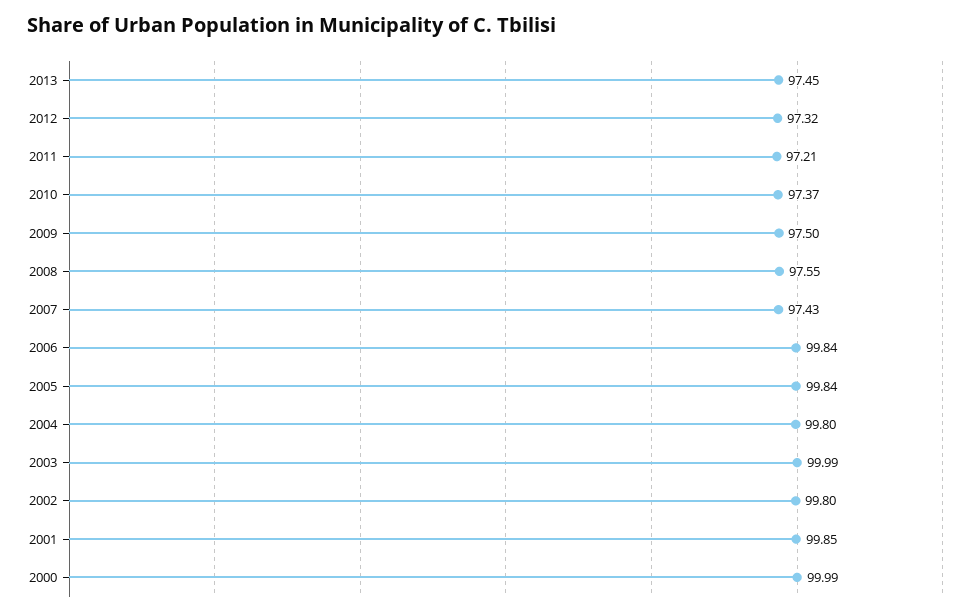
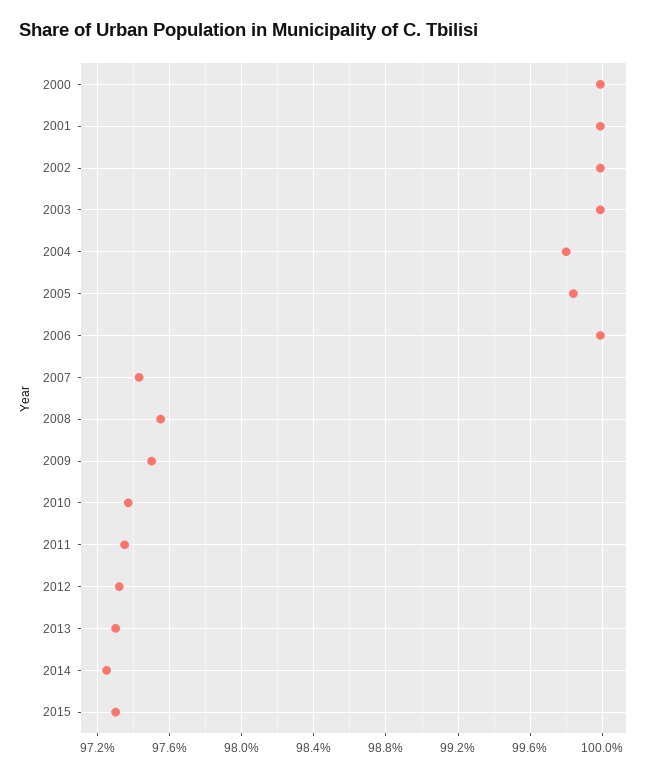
2013: 97.45 -> 97.3
2011: 97.21 -> 97.35
2006: 99.84 -> 100
2002: 99.8 -> 100
2001: 99.85 -> 100
2014: none -> 97.25
2015: none -> 97.3

